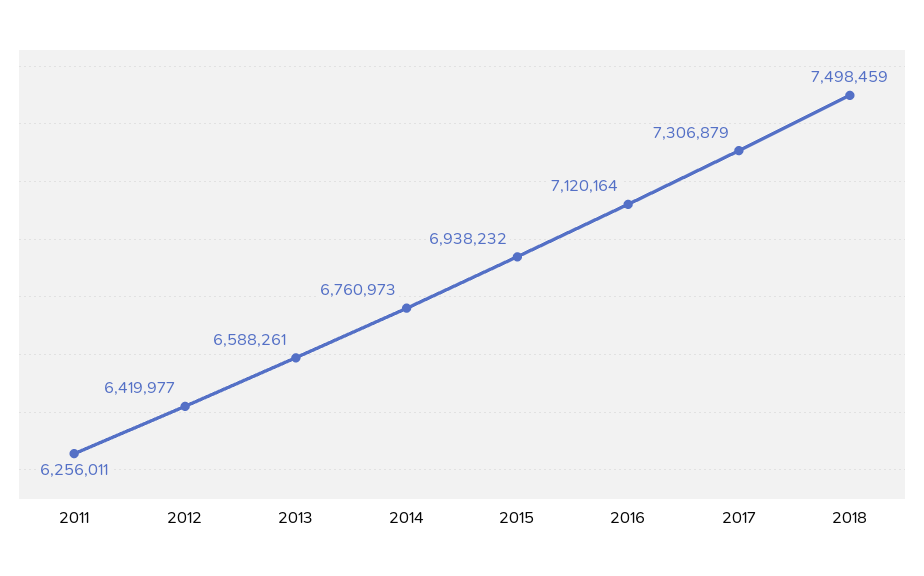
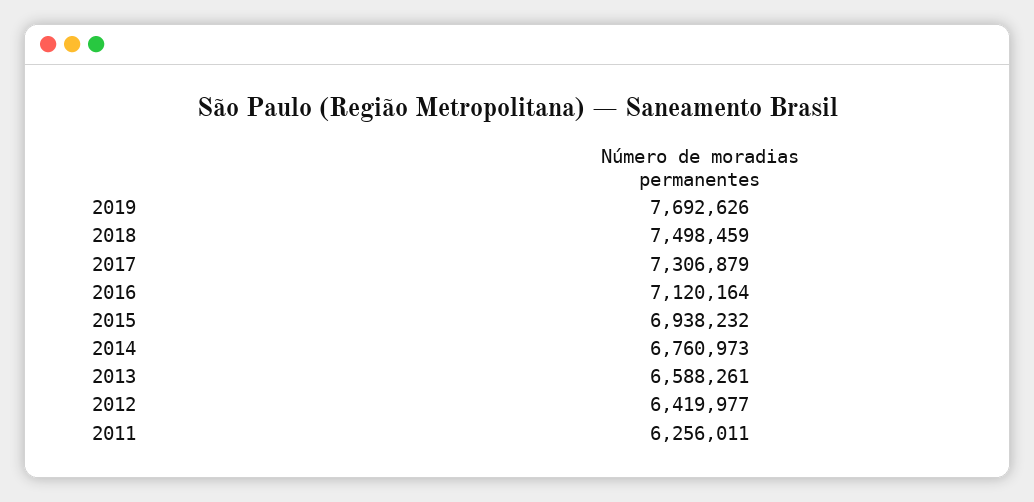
2019: none -> 7692626

